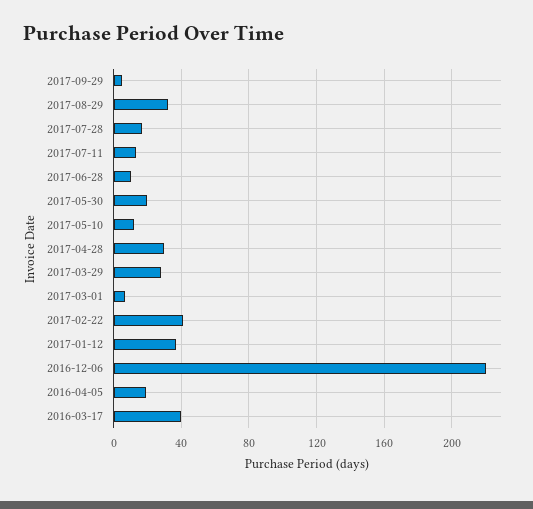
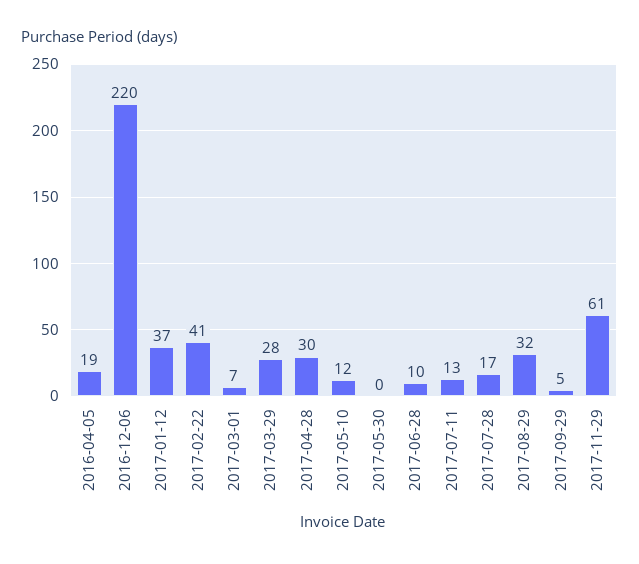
2017-05-30: 20 -> 0
2016-03-17: 40 -> none
2017-11-29: none -> 61

